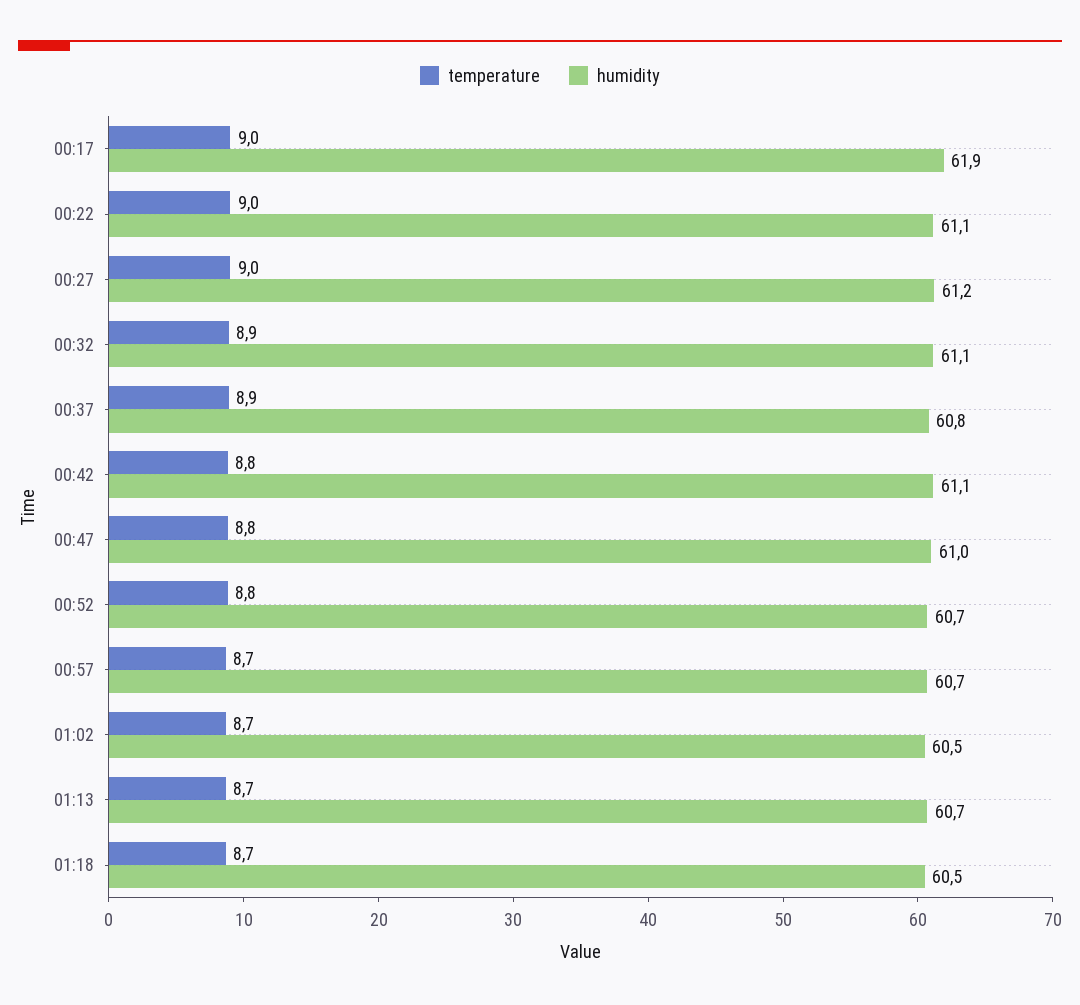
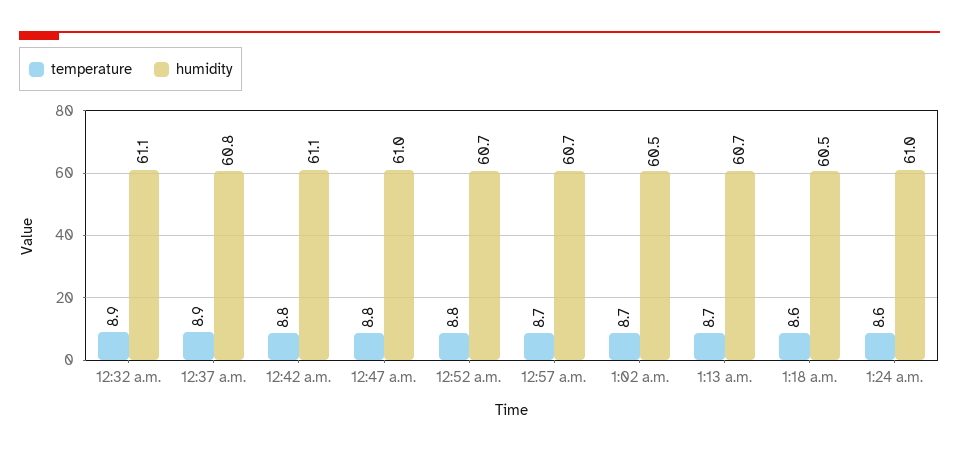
temperature, 00:17: 9 -> none
humidity, 00:17: 61.9 -> none
temperature, 00:22: 9 -> none
humidity, 00:22: 61.1 -> none
temperature, 00:27: 9 -> none
humidity, 00:27: 61.2 -> none
temperature, 01:18: 8.7 -> 8.6
temperature, 1:24 a.m.: none -> 8.6
humidity, 1:24 a.m.: none -> 61

